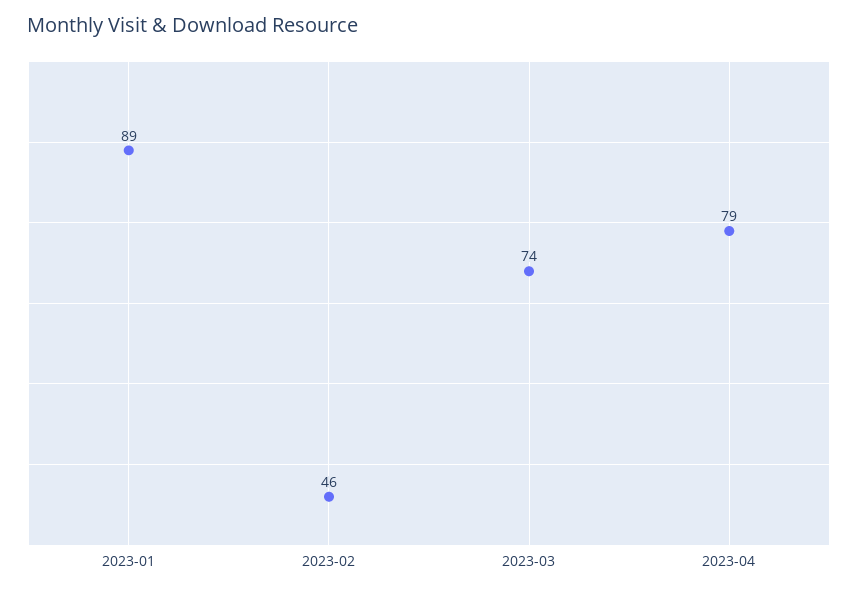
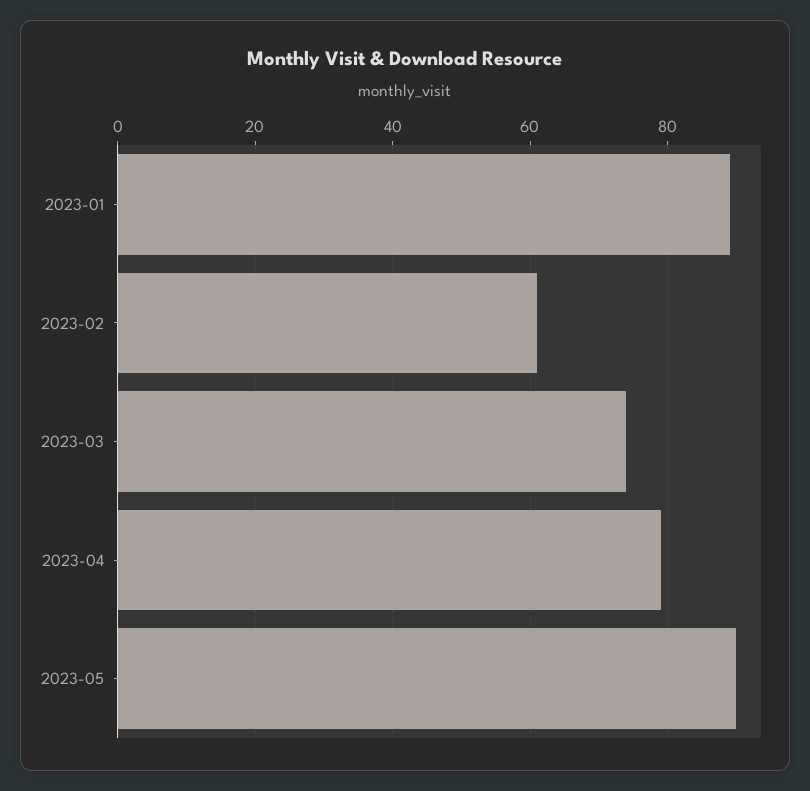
2023-02: 46 -> 60
2023-05: none -> 90

